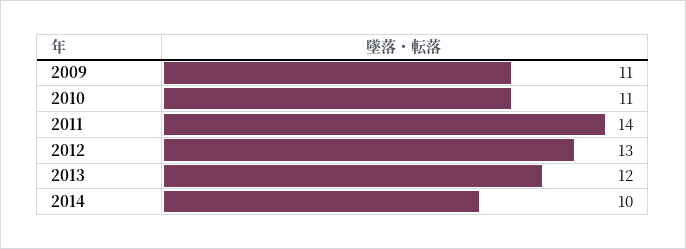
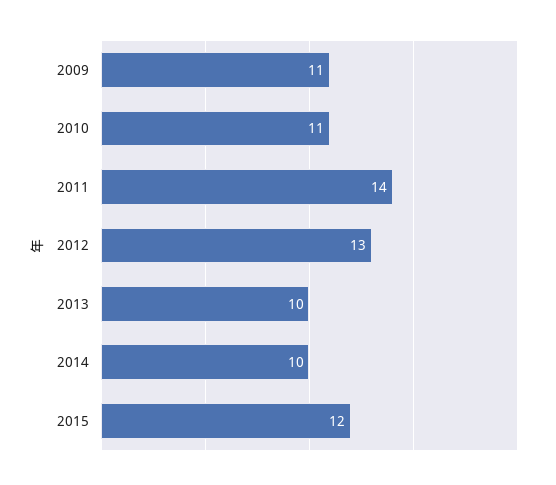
2013: 12 -> 10
2015: none -> 12

